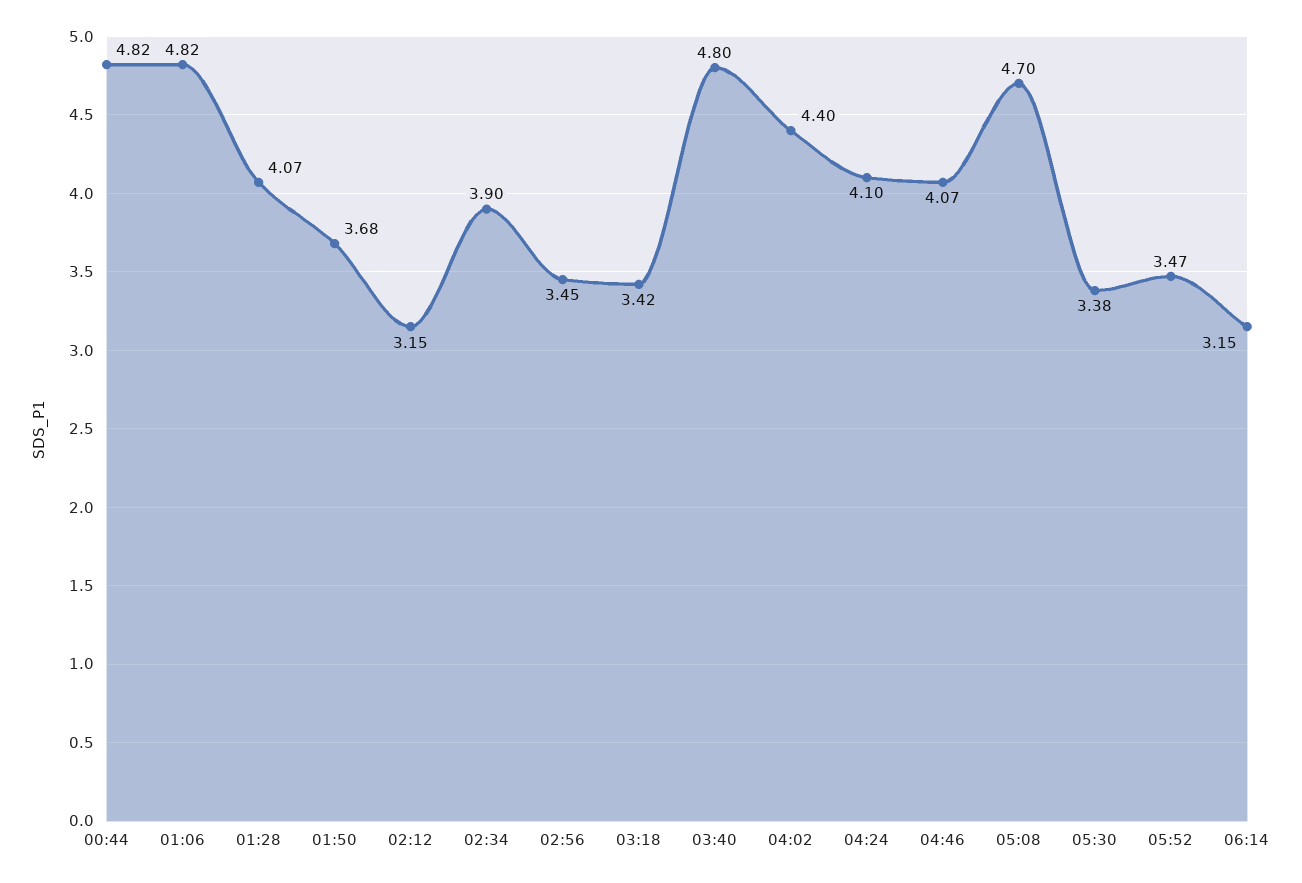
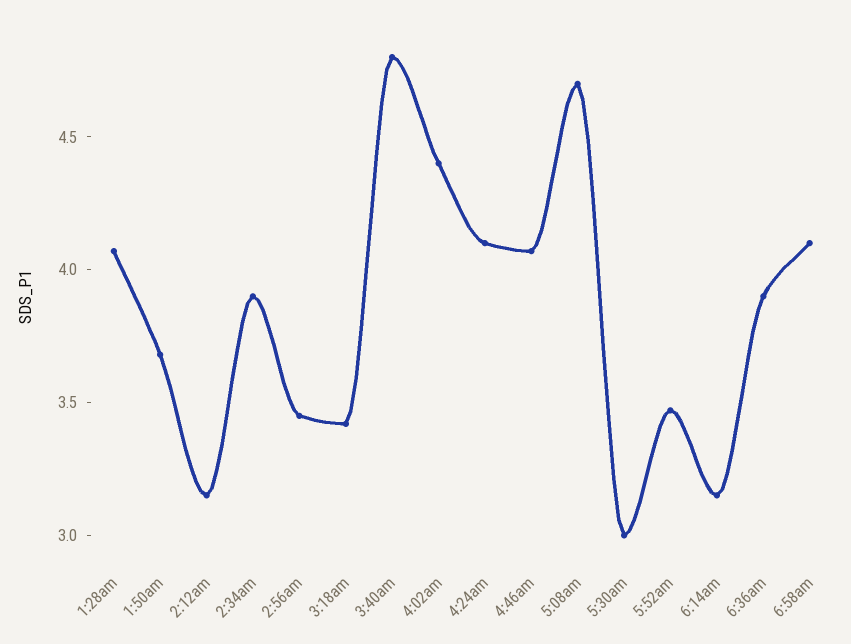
00:44: 4.82 -> none
01:06: 4.82 -> none
05:30: 3.38 -> 3
6:36am: none -> 3.9
6:58am: none -> 4.1

